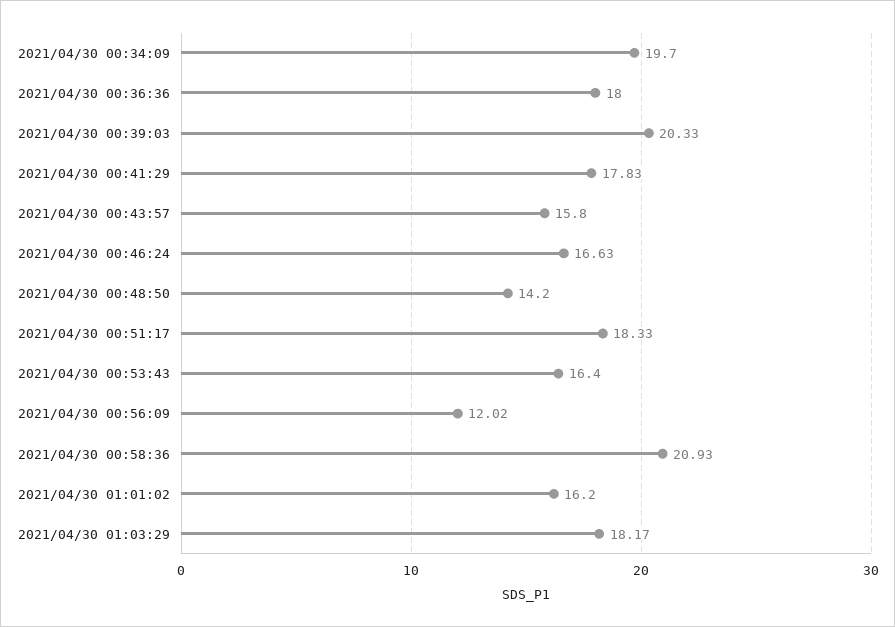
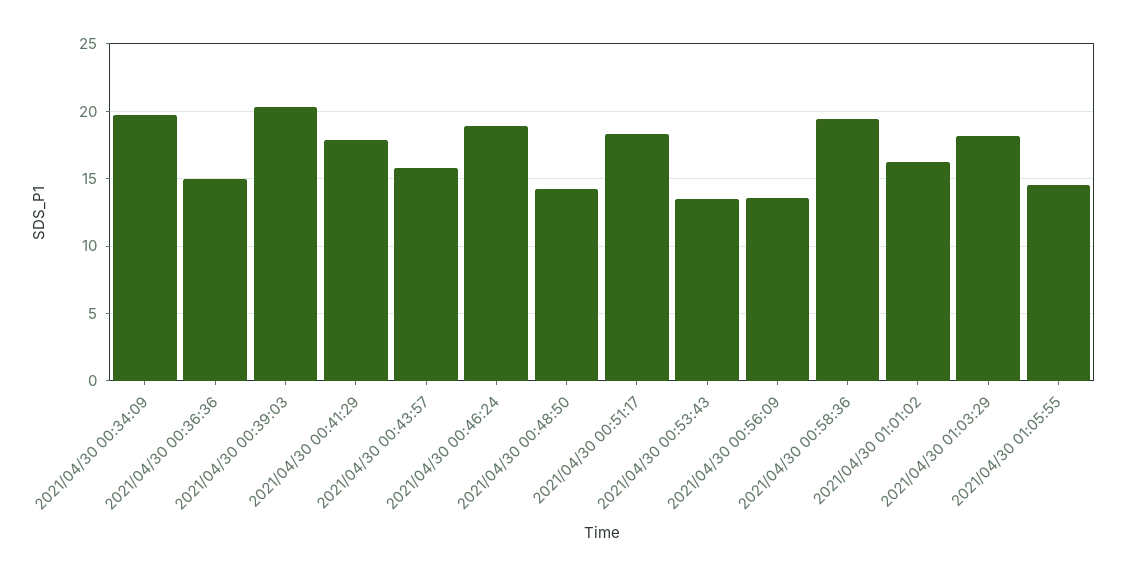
2021/04/30 00:36:36: 18 -> 15
2021/04/30 00:46:24: 16.63 -> 19
2021/04/30 00:53:43: 16.4 -> 13.5
2021/04/30 00:56:09: 12.02 -> 13.5
2021/04/30 00:58:36: 20.93 -> 19.5
2021/04/30 01:05:55: none -> 14.5

